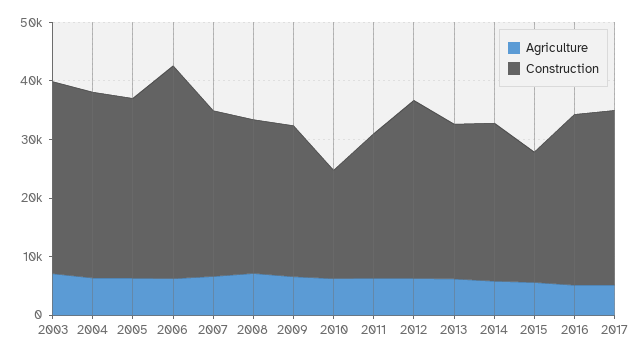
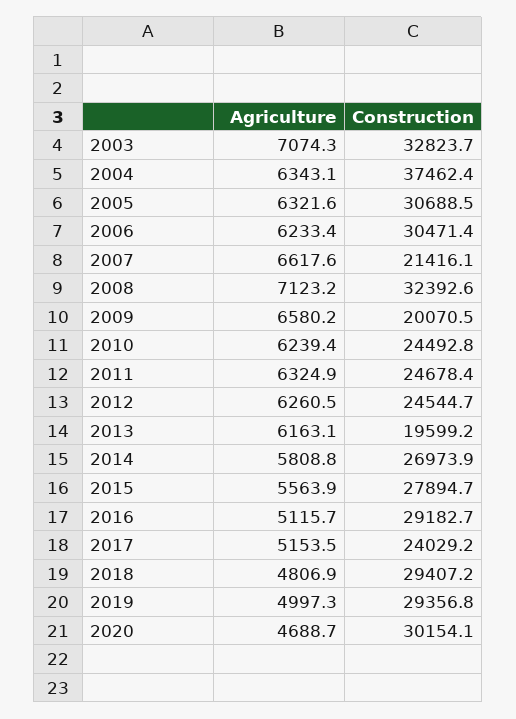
Construction, 2004: 32000 -> 37462.4
Construction, 2006: 36000 -> 30471.4
Construction, 2007: 28000 -> 21416.1
Construction, 2008: 26000 -> 32392.6
Construction, 2009: 26000 -> 20070.5
Construction, 2010: 18000 -> 24492.8
Construction, 2012: 30000 -> 24544.7
Construction, 2013: 26000 -> 19599.2
Construction, 2015: 22000 -> 27894.7
Construction, 2017: 30000 -> 24029.2
Agriculture, 2018: none -> 4806.9
Construction, 2018: none -> 29407.2
Agriculture, 2019: none -> 4997.3
Construction, 2019: none -> 29356.8
Agriculture, 2020: none -> 4688.7
Construction, 2020: none -> 30154.1

